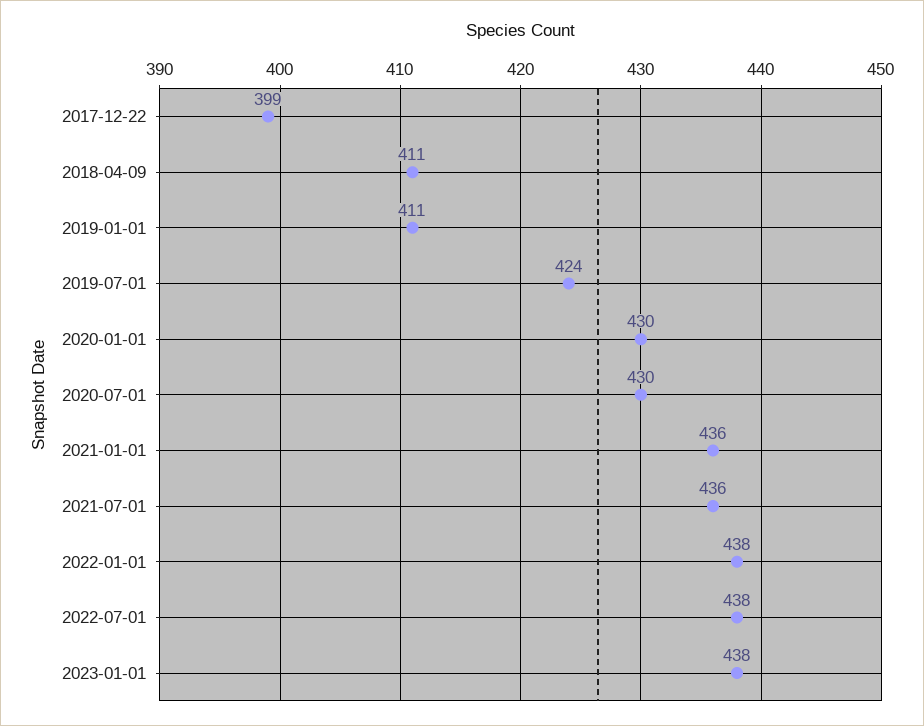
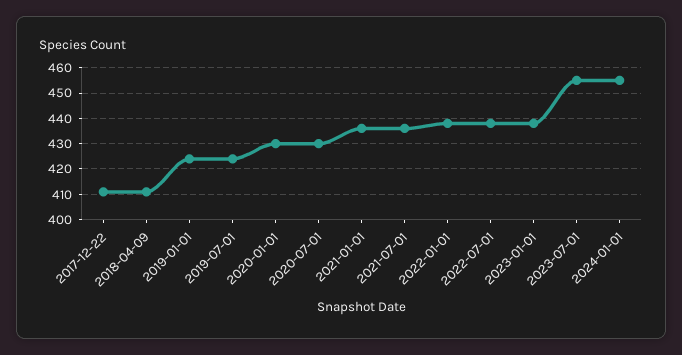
2017-12-22: 399 -> 410
2019-01-01: 411 -> 425
2023-07-01: none -> 455
2024-01-01: none -> 455

